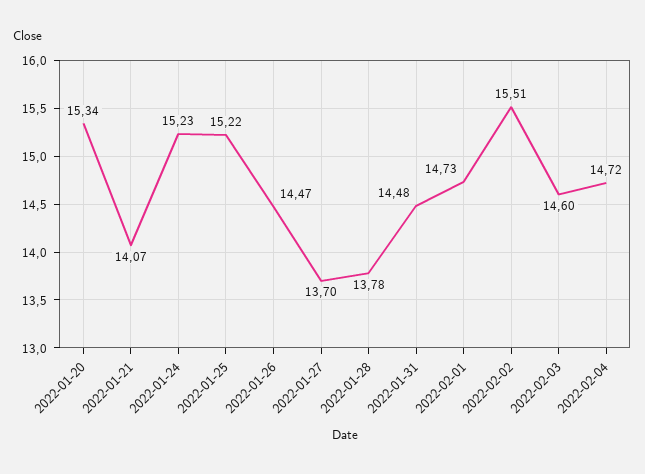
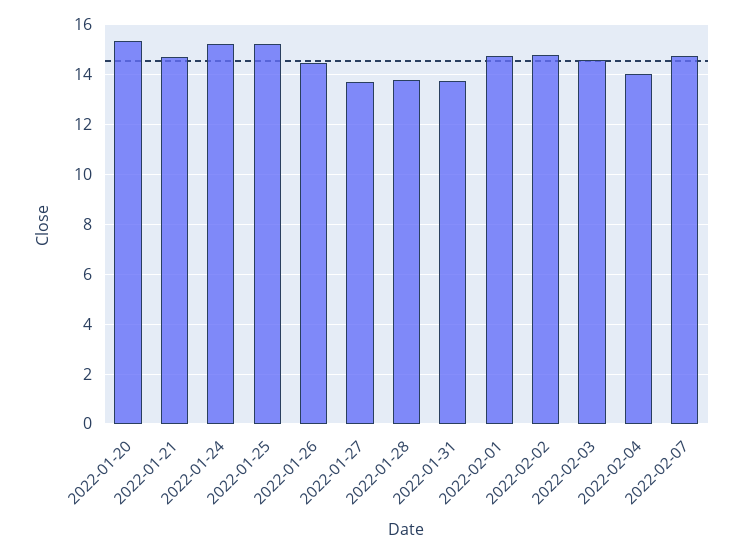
2022-01-21: 14.07 -> 14.75
2022-01-31: 14.48 -> 13.75
2022-02-02: 15.51 -> 14.75
2022-02-04: 14.72 -> 14
2022-02-07: none -> 14.75

